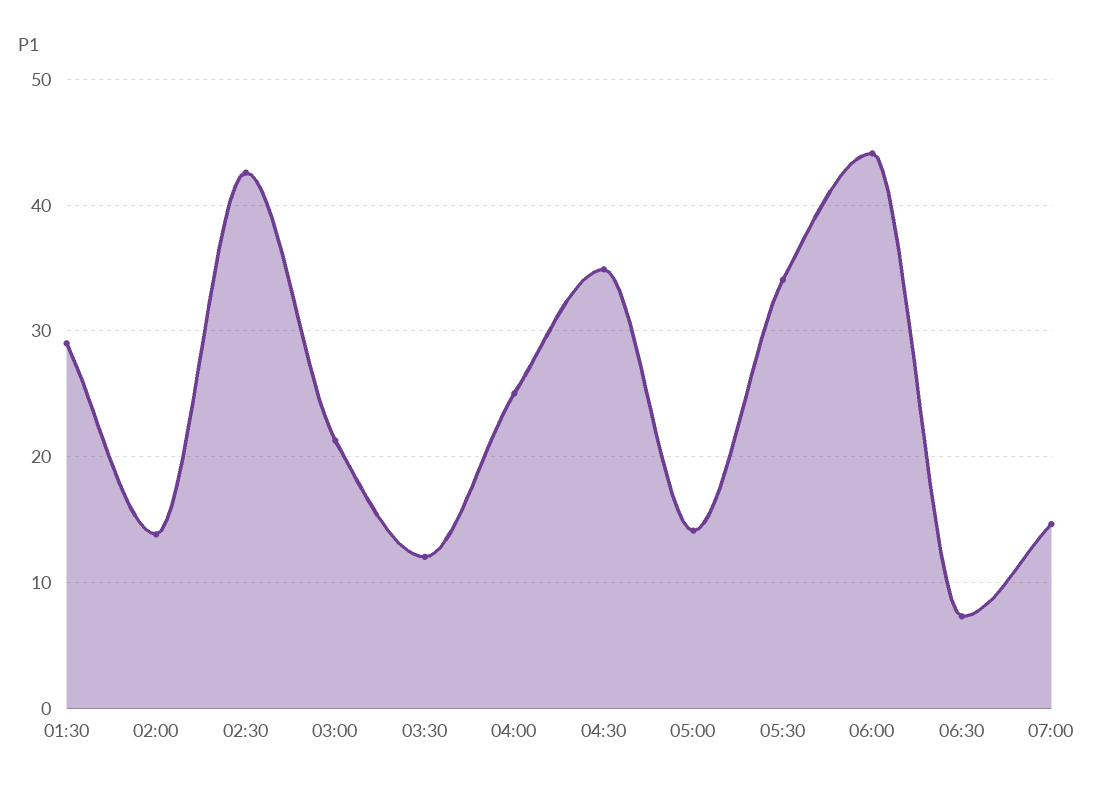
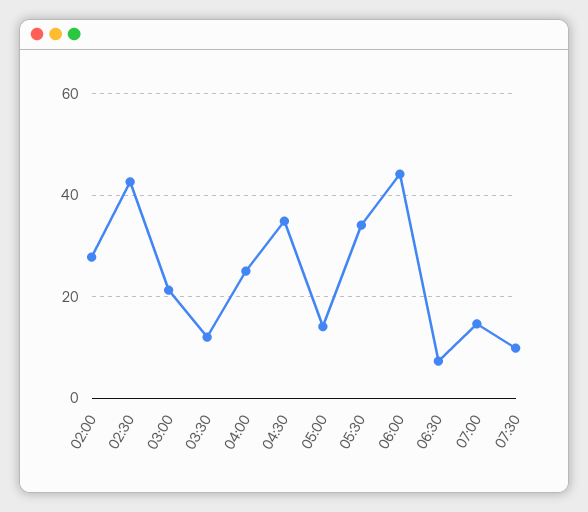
01:30: 29 -> none
02:00: 14 -> 28
07:30: none -> 10

